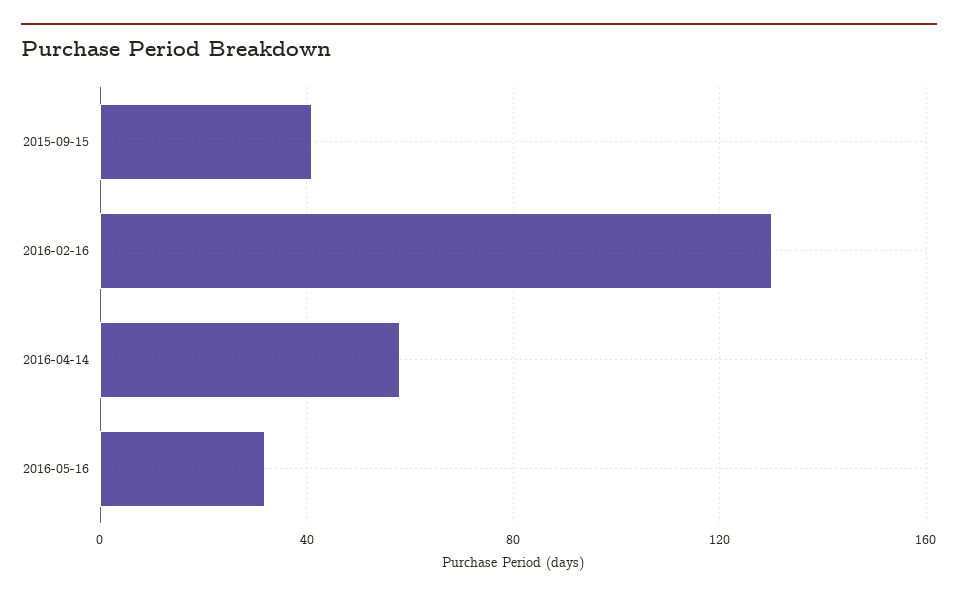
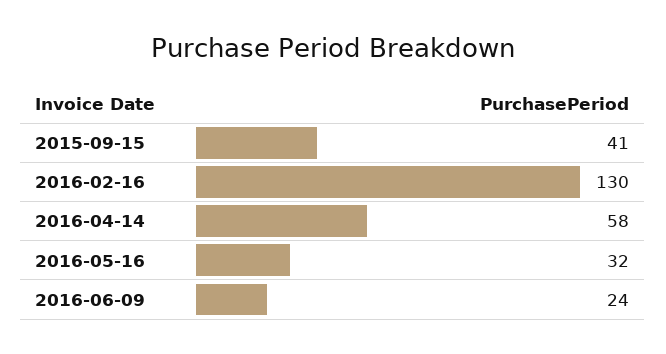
2016-06-09: none -> 24

